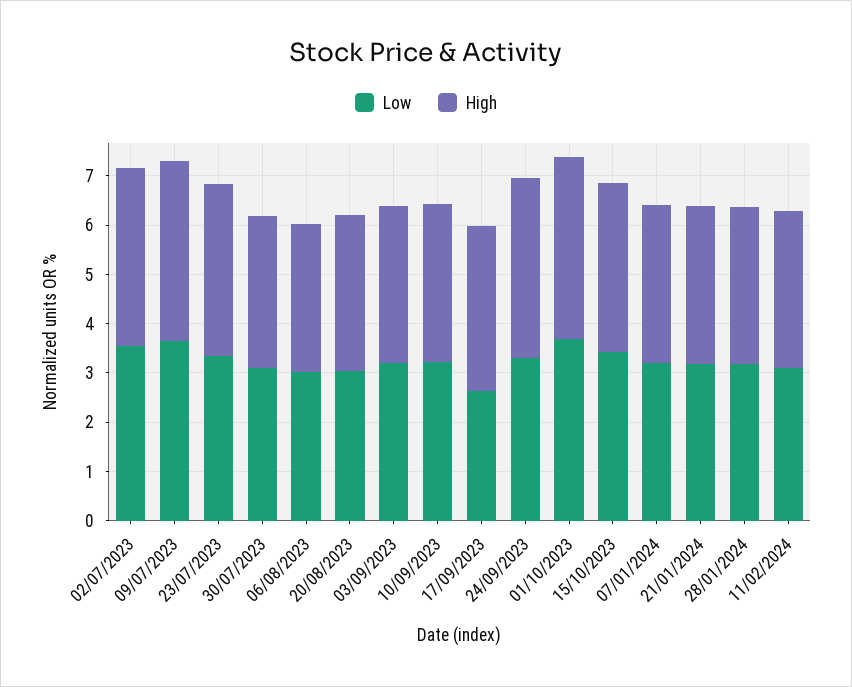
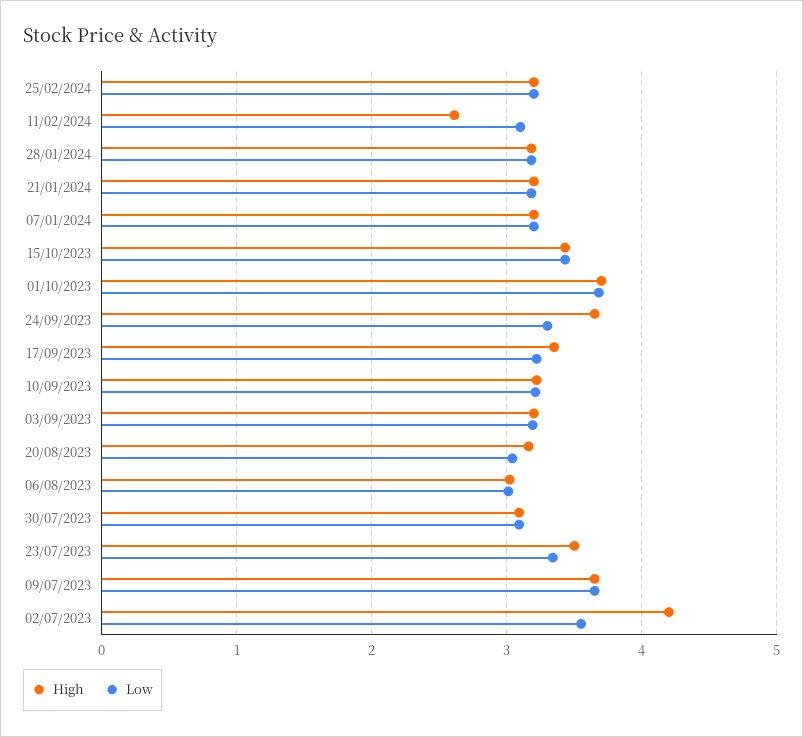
High, 02/07/2023: 3.6 -> 4.2
Low, 17/09/2023: 2.6 -> 3.2
High, 11/02/2024: 3.2 -> 2.6
High, 25/02/2024: none -> 3.2
Low, 25/02/2024: none -> 3.2

